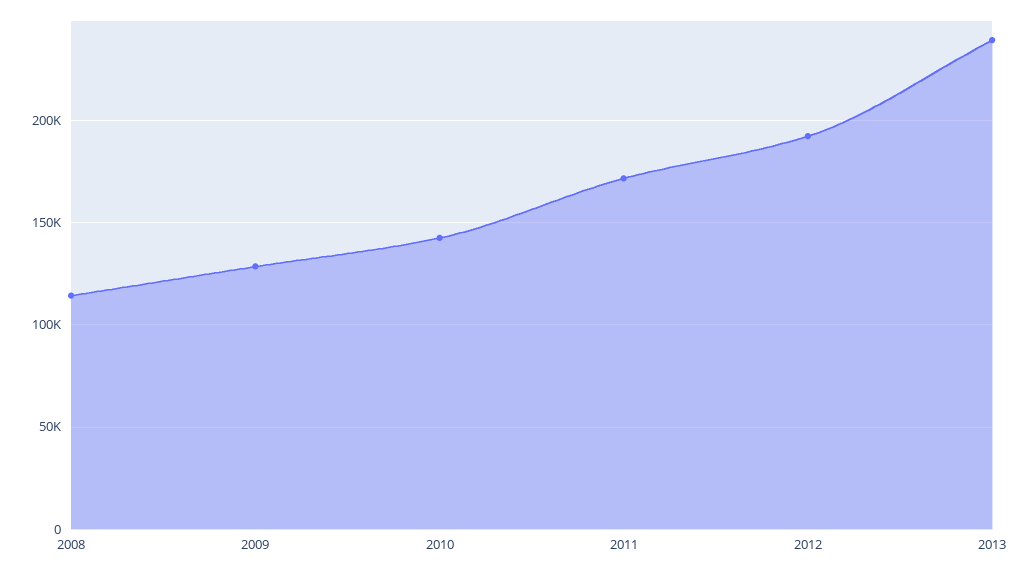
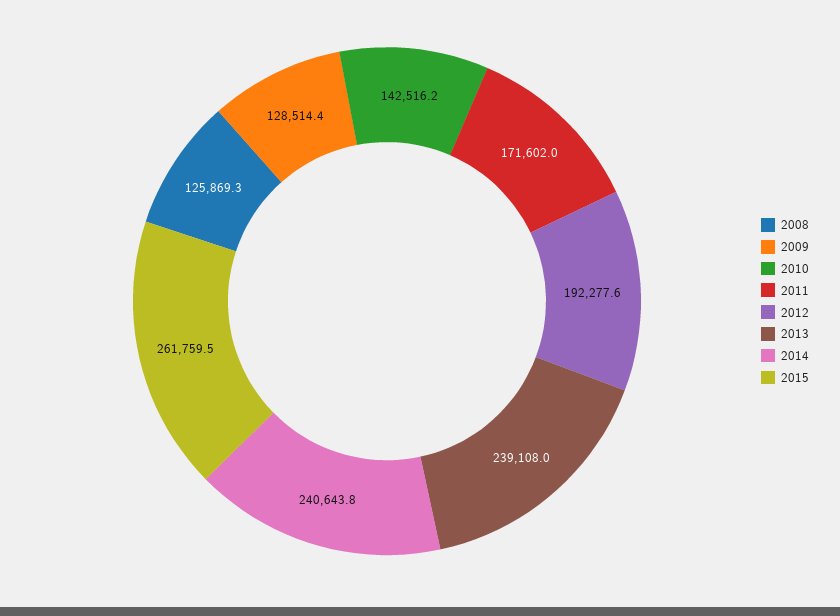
2008: 115000 -> 125869.3
2014: none -> 240643.8
2015: none -> 261759.5

